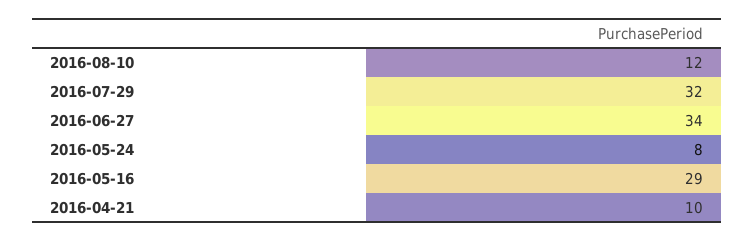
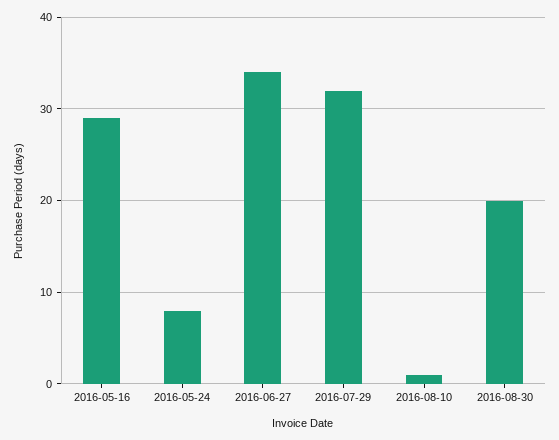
2016-08-10: 12 -> 1
2016-04-21: 10 -> none
2016-08-30: none -> 20

